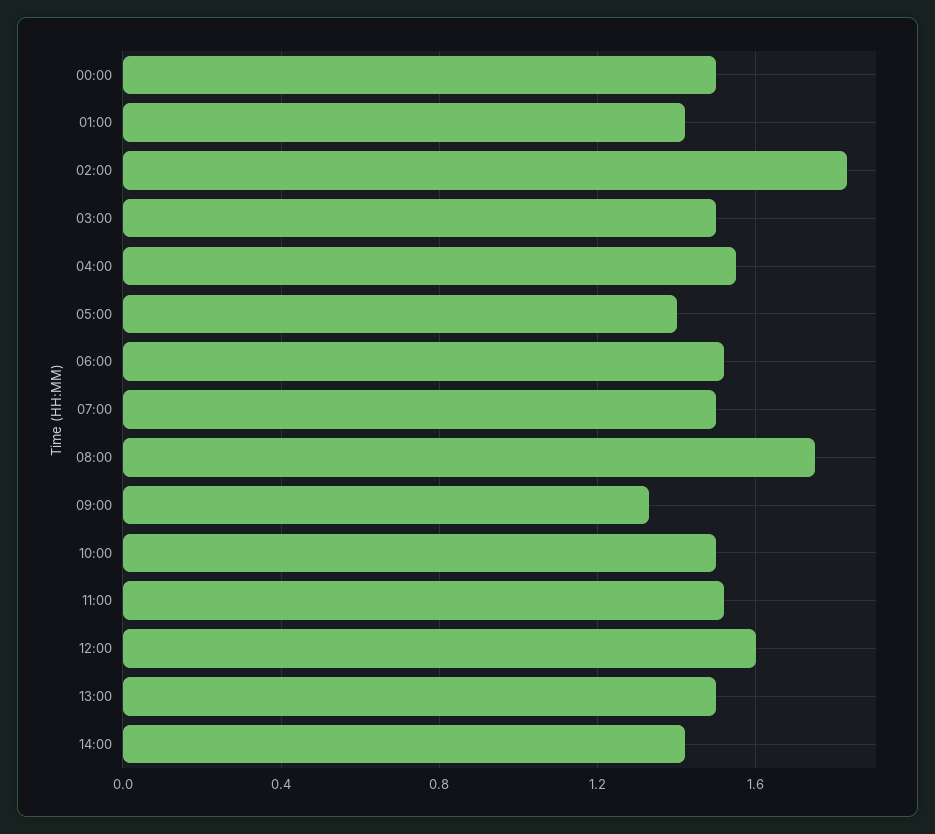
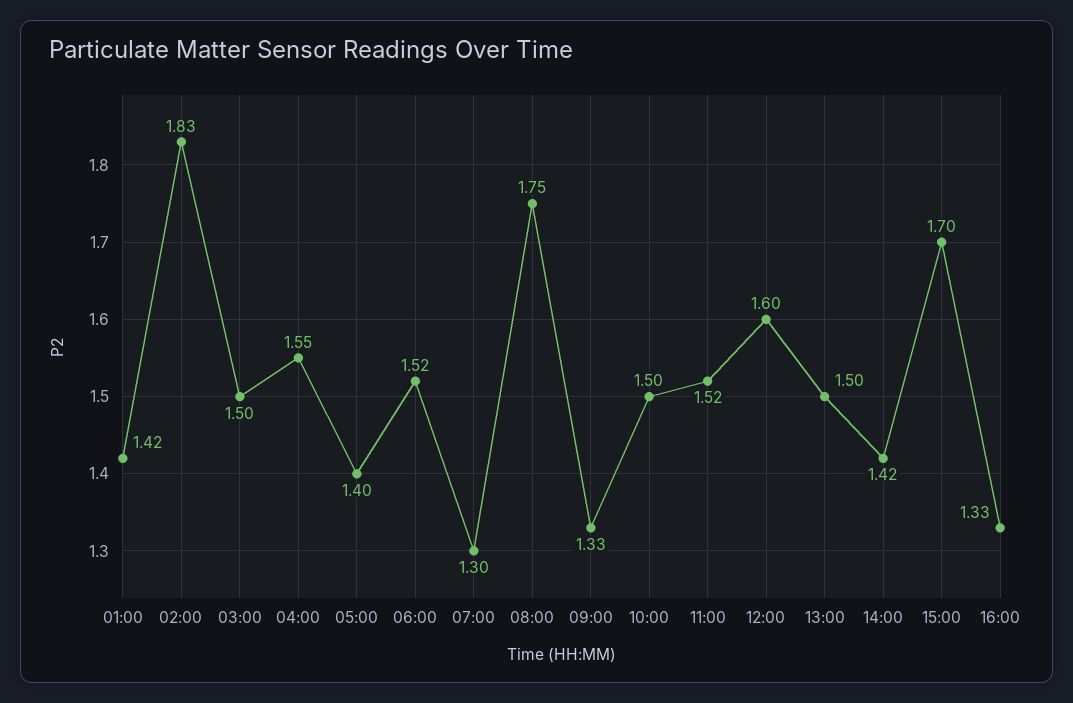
00:00: 1.5 -> none
07:00: 1.5 -> 1.3
15:00: none -> 1.7
16:00: none -> 1.33

